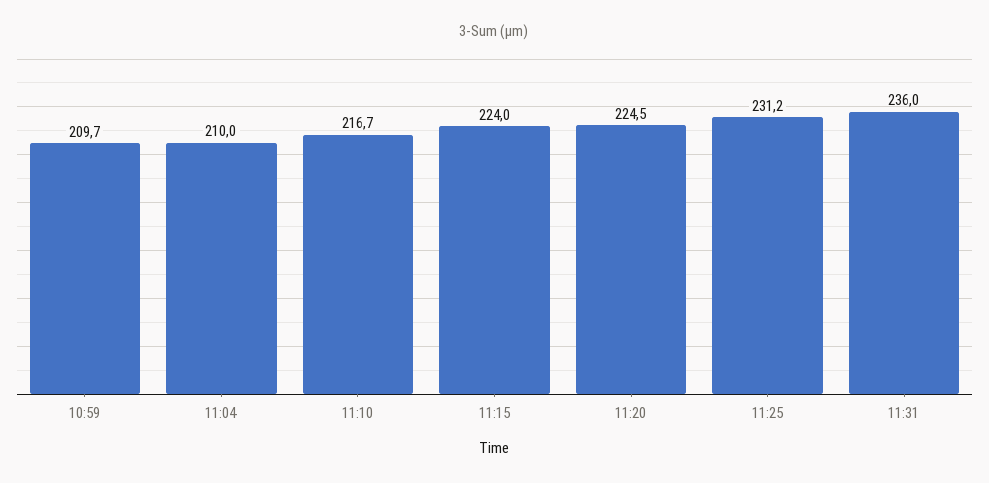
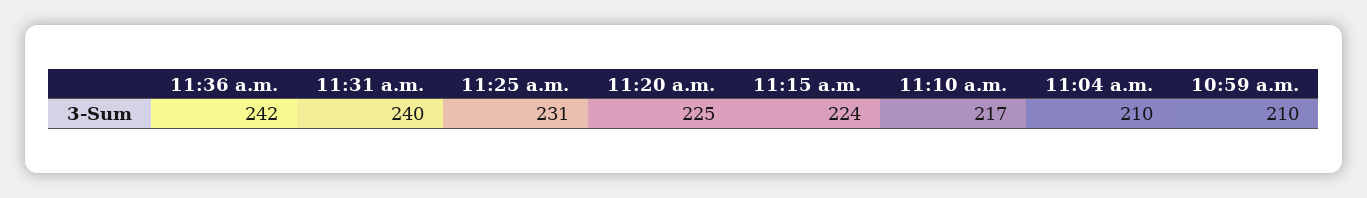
11:31: 236 -> 240
11:36 a.m.: none -> 242

